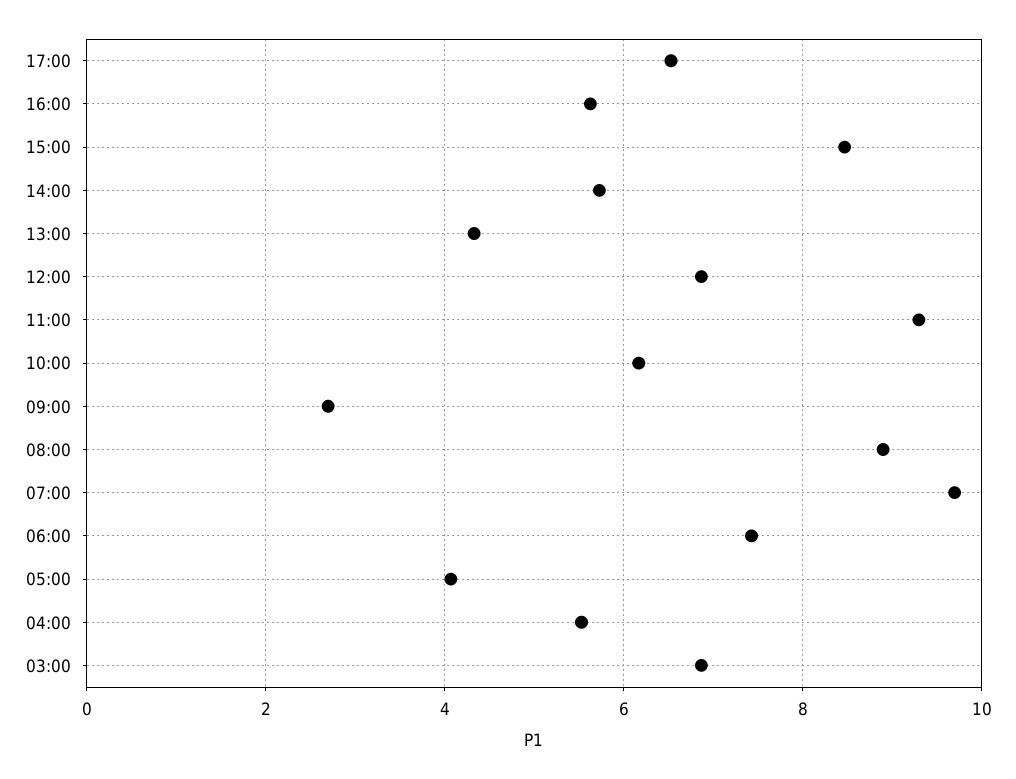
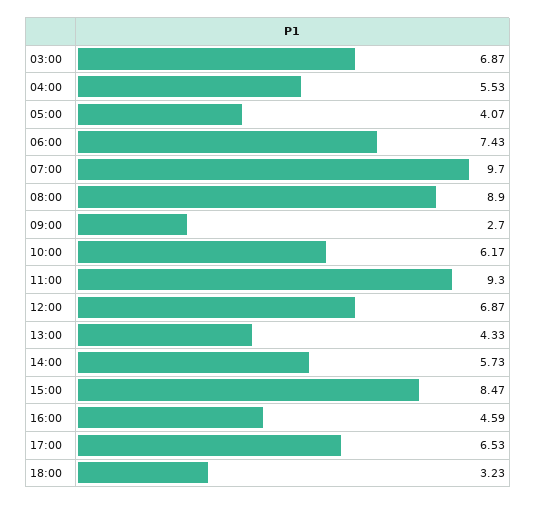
16:00: 5.6 -> 4.59
18:00: none -> 3.23

